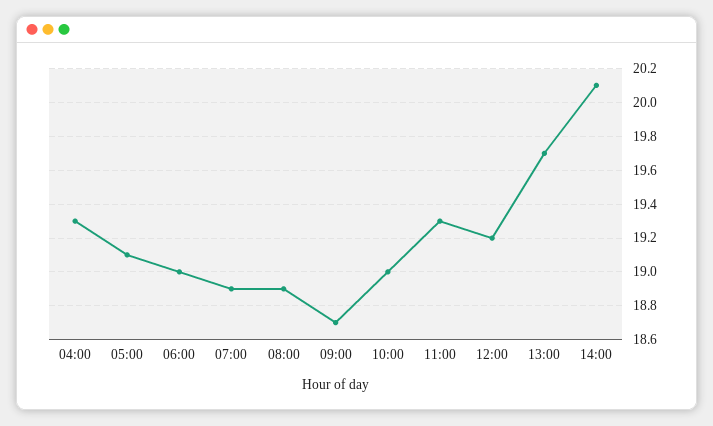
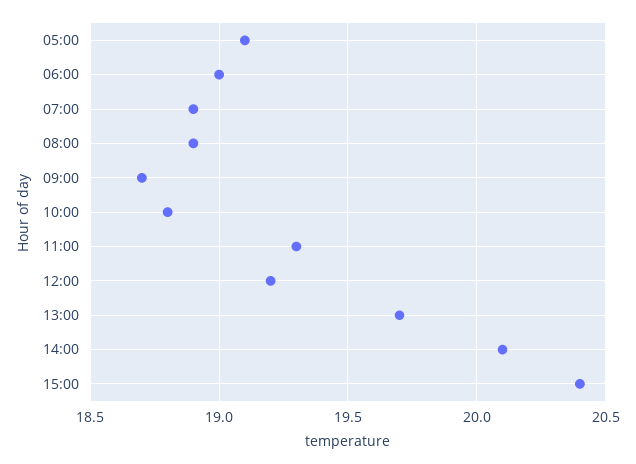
04:00: 19.3 -> none
10:00: 19 -> 18.8
15:00: none -> 20.4

